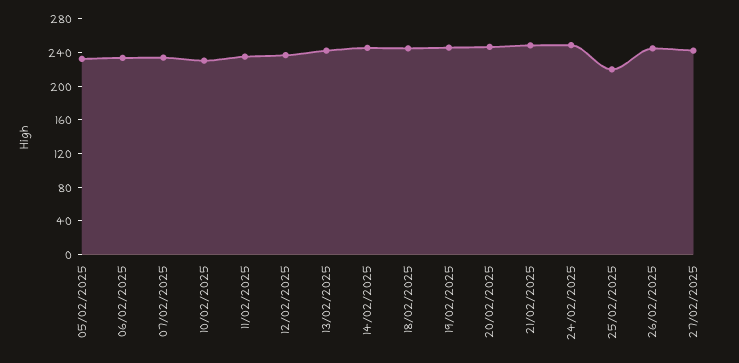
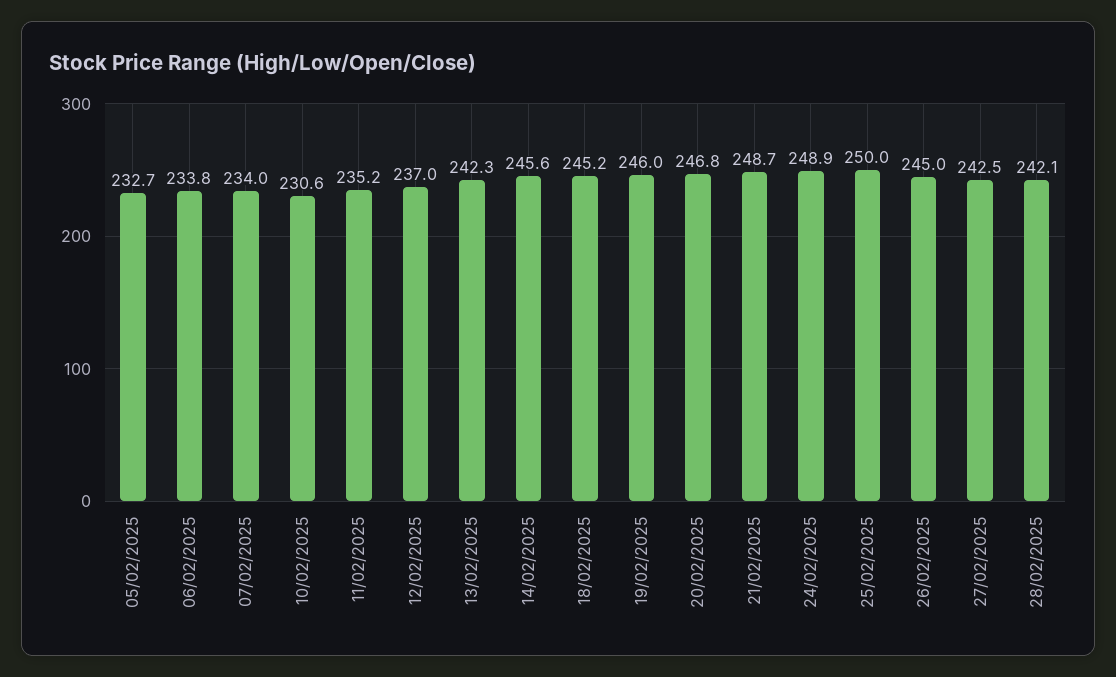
25/02/2025: 220 -> 250
28/02/2025: none -> 242.1

